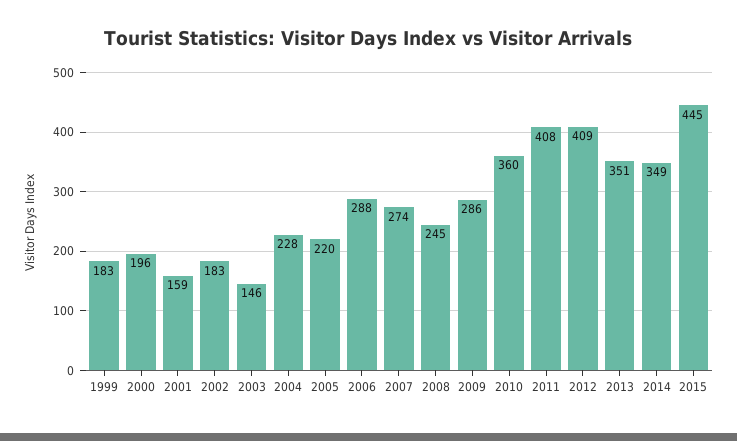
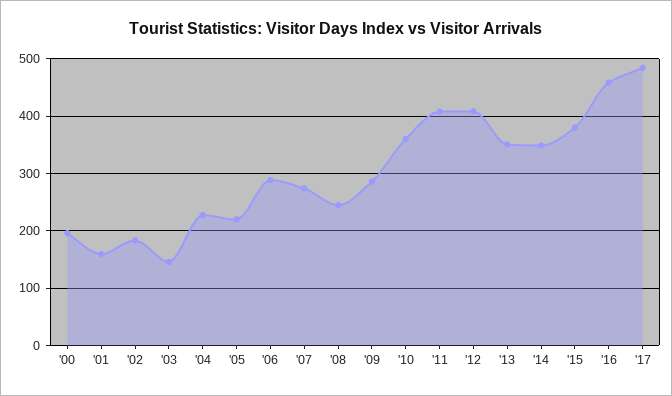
1999: 183 -> none
2015: 445 -> 380
'16: none -> 460
'17: none -> 480

